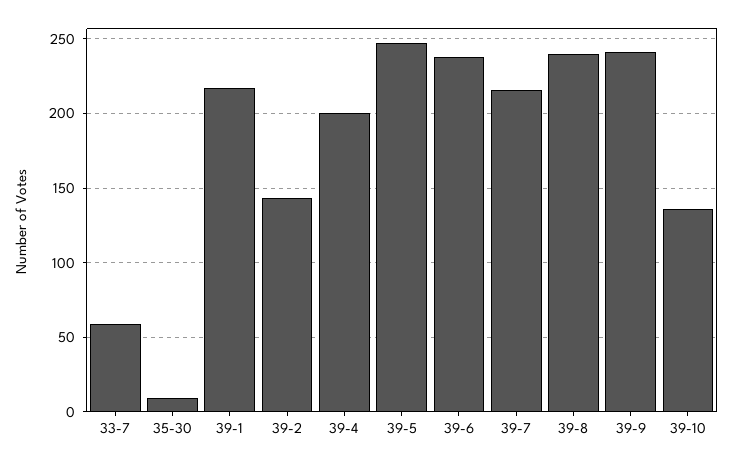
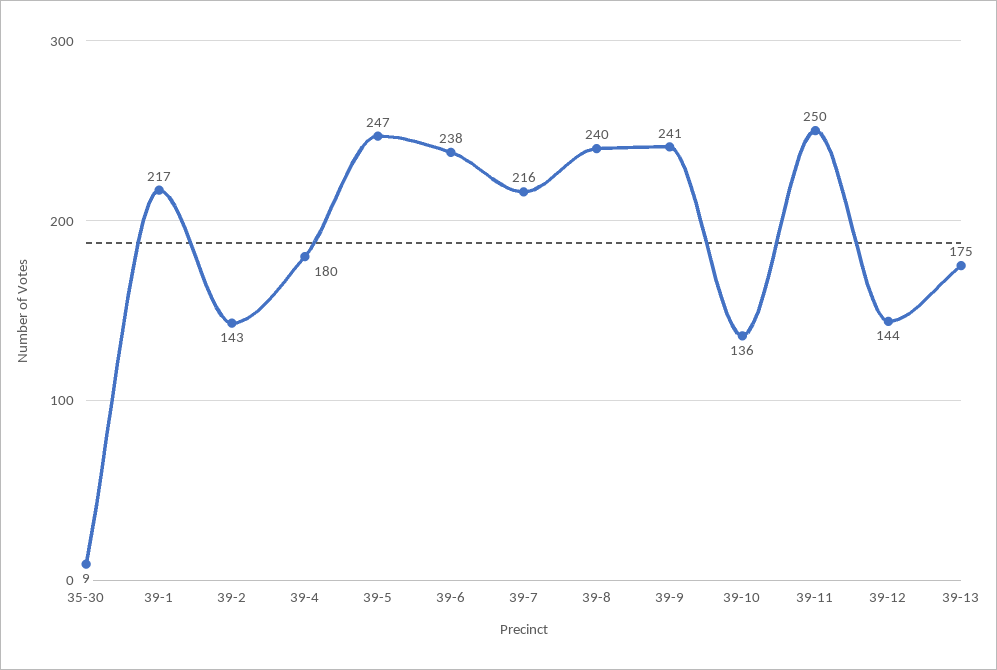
33-7: 60 -> none
39-4: 200 -> 180
39-11: none -> 250
39-12: none -> 144
39-13: none -> 175

